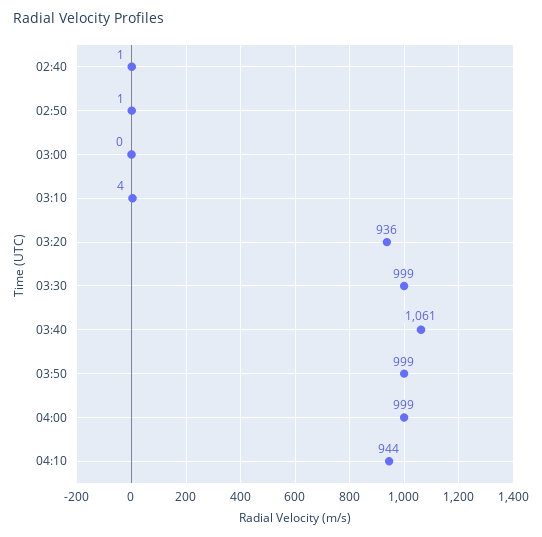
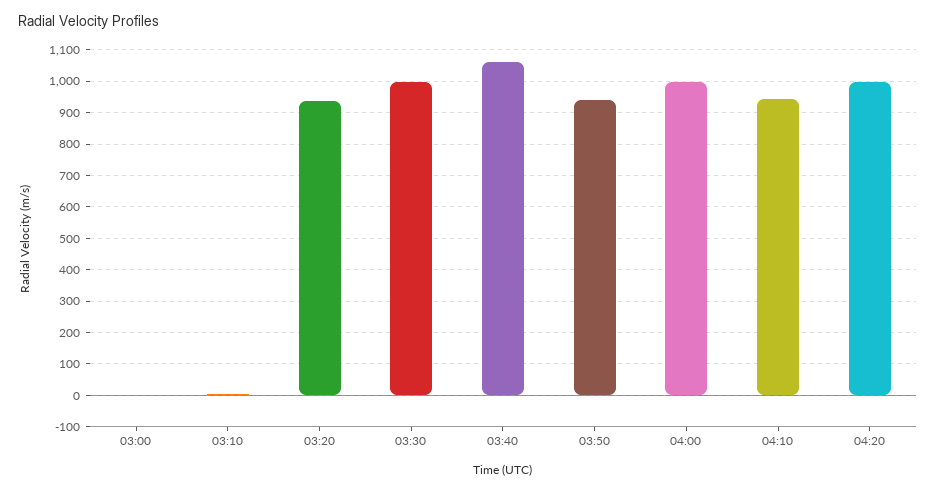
02:40: 1 -> none
02:50: 1 -> none
03:50: 999 -> 940
04:20: none -> 1000

